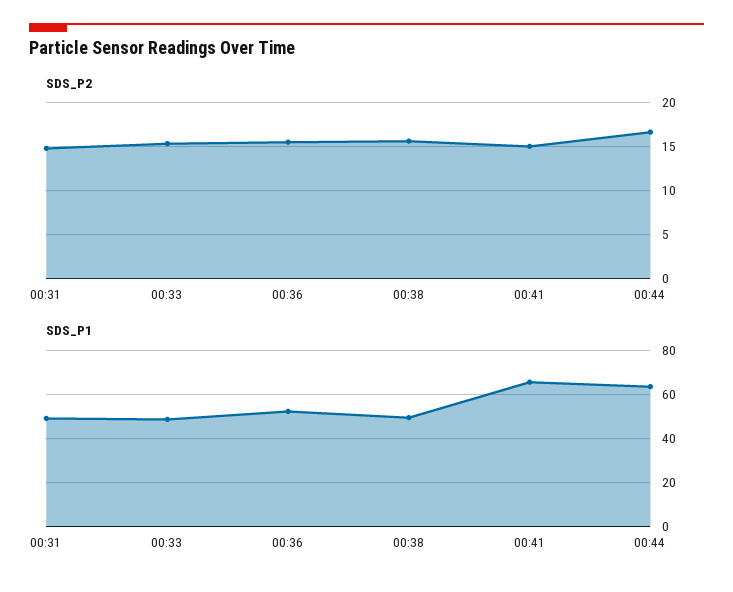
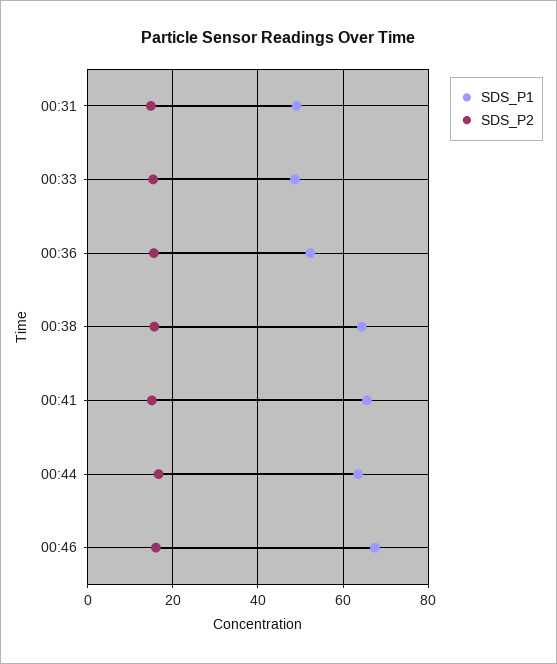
SDS_P1, 00:38: 50 -> 64
SDS_P1, 00:46: none -> 68
SDS_P2, 00:46: none -> 16

